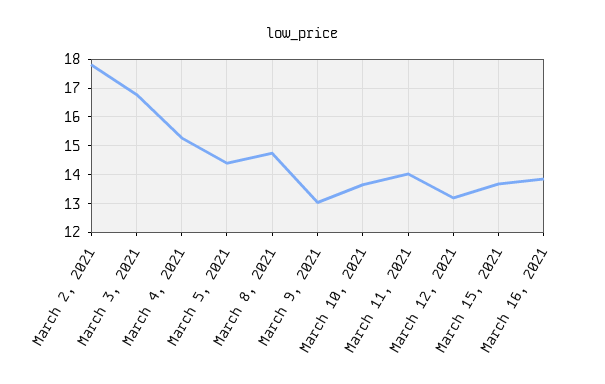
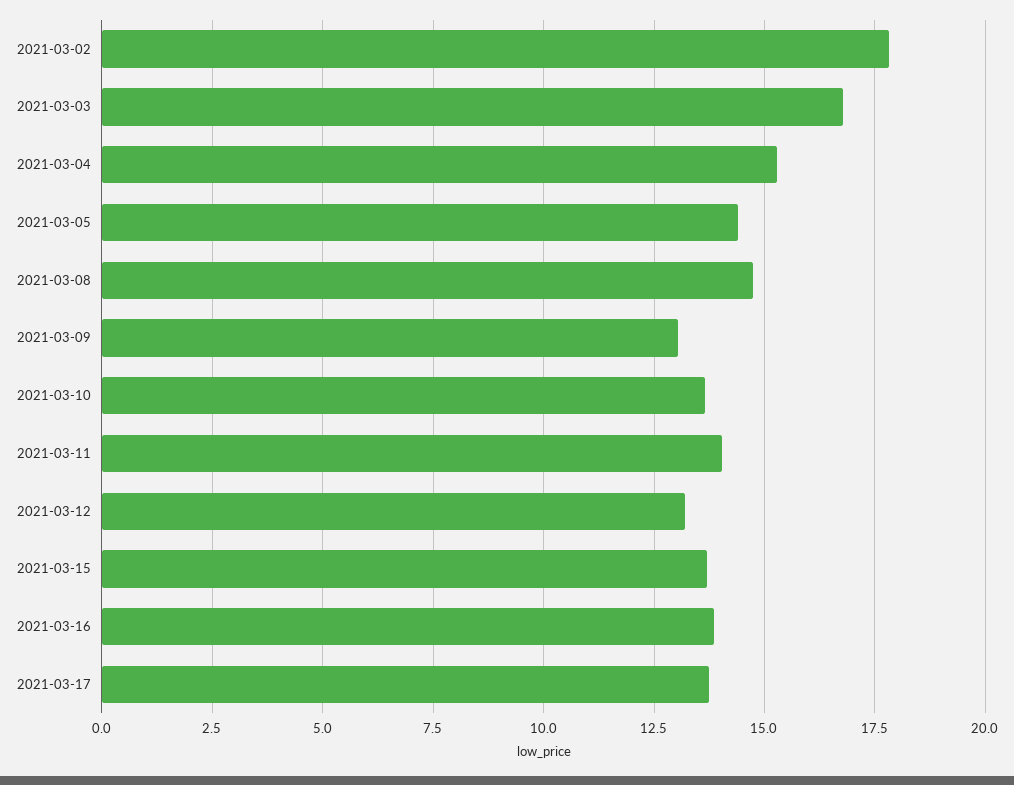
2021-03-17: none -> 13.75

